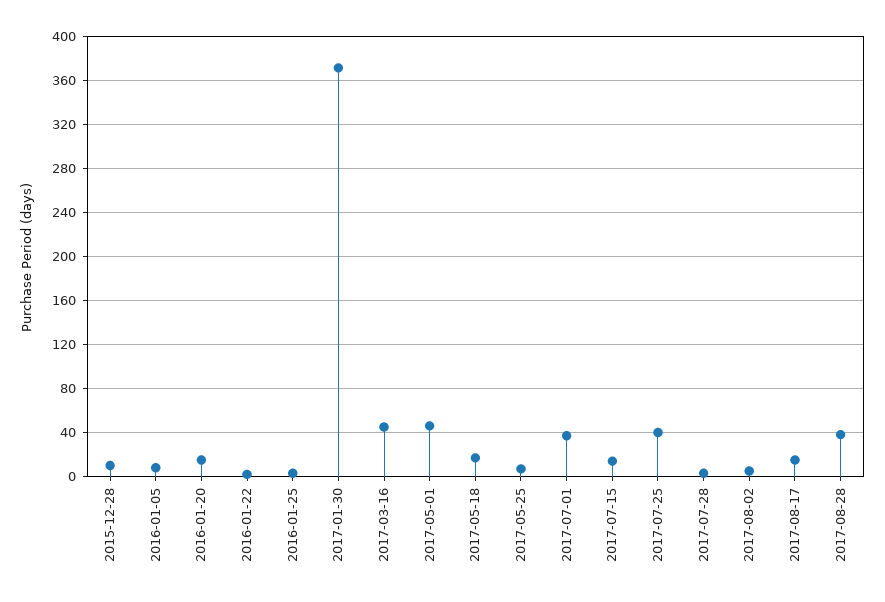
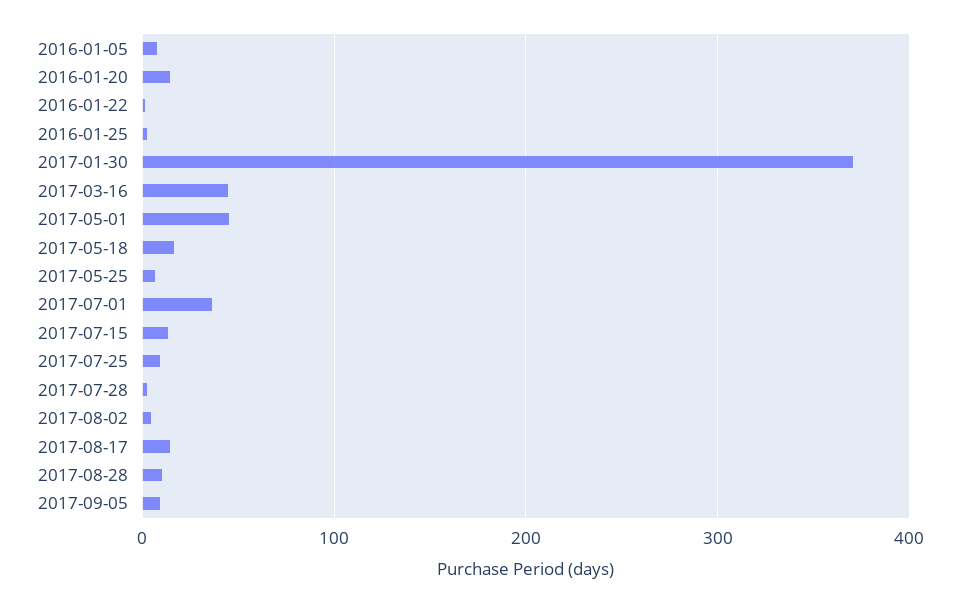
2015-12-28: 10 -> none
2017-07-25: 40 -> 10
2017-08-28: 40 -> 10
2017-09-05: none -> 10

